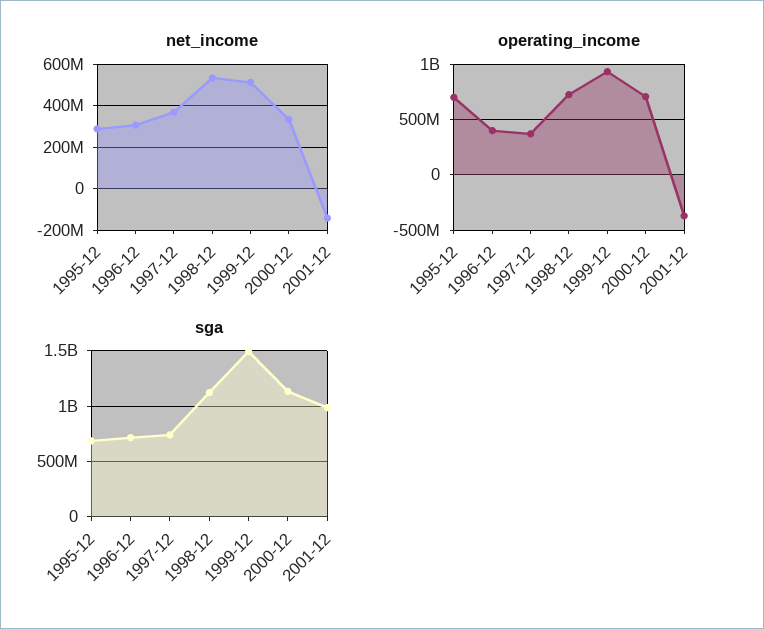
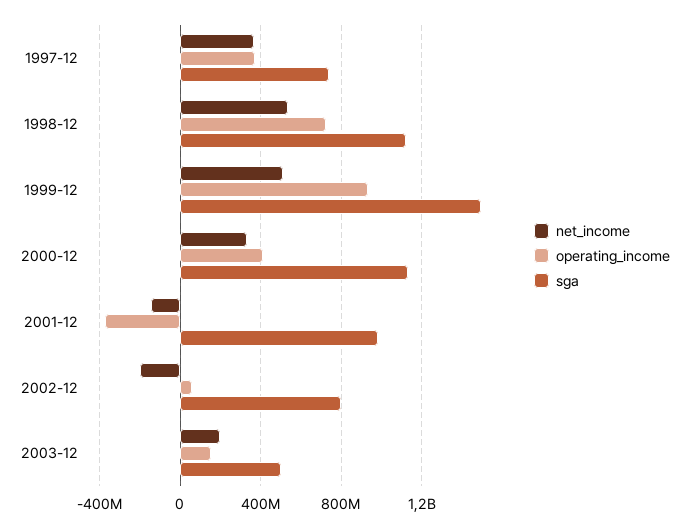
net_income, 1995-12: 300000000 -> none
net_income, 1996-12: 300000000 -> none
operating_income, 1995-12: 700000000 -> none
operating_income, 1996-12: 400000000 -> none
operating_income, 2000-12: 700000000 -> 400000000
sga, 1995-12: 700000000 -> none
sga, 1996-12: 700000000 -> none
net_income, 2002-12: none -> -200000000
operating_income, 2002-12: none -> 50000000
sga, 2002-12: none -> 800000000
net_income, 2003-12: none -> 200000000
operating_income, 2003-12: none -> 150000000
sga, 2003-12: none -> 500000000

